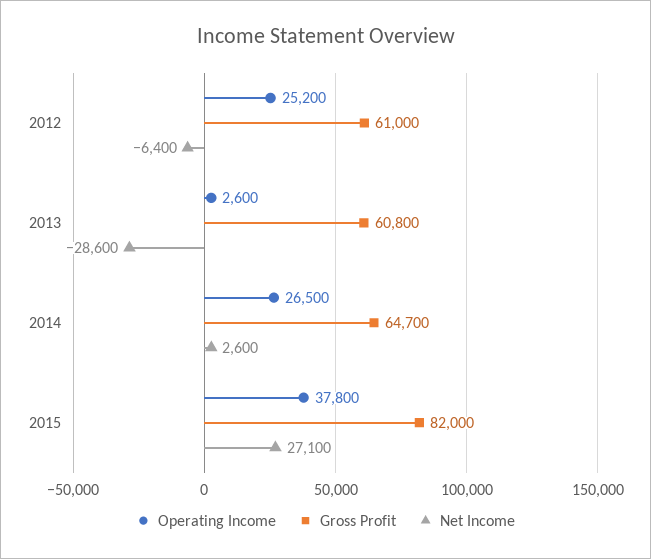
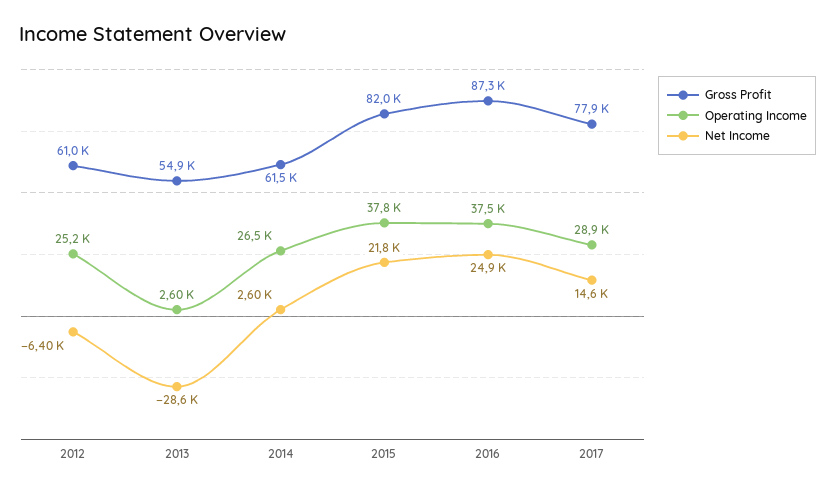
Gross Profit, 2013: 60800 -> 54900
Gross Profit, 2014: 64700 -> 61500
Net Income, 2015: 27100 -> 21800
Gross Profit, 2016: none -> 87300
Operating Income, 2016: none -> 37500
Net Income, 2016: none -> 24900
Gross Profit, 2017: none -> 77900
Operating Income, 2017: none -> 28900
Net Income, 2017: none -> 14600

